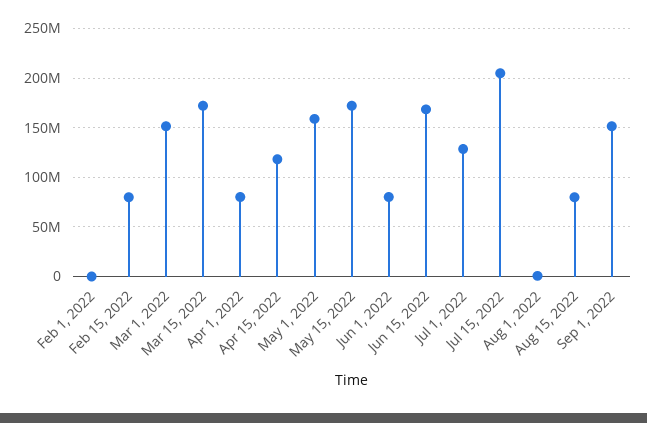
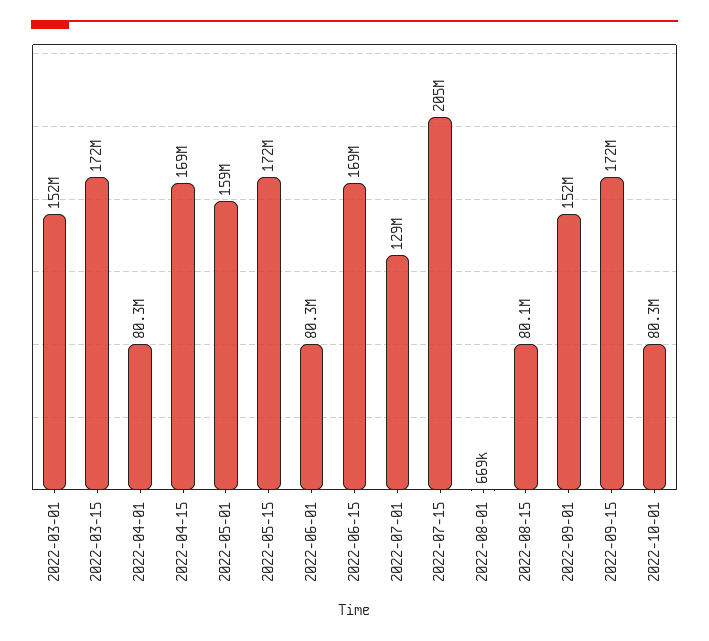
Feb 1, 2022: 0 -> none
Feb 15, 2022: 80000000 -> none
Apr 15, 2022: 120000000 -> 169000000
2022-09-15: none -> 172000000
2022-10-01: none -> 80300000

